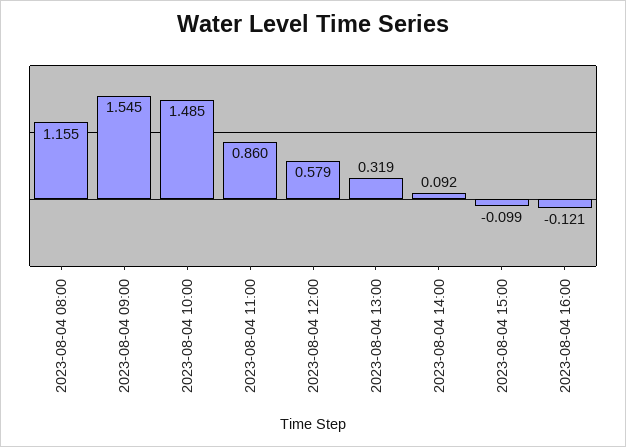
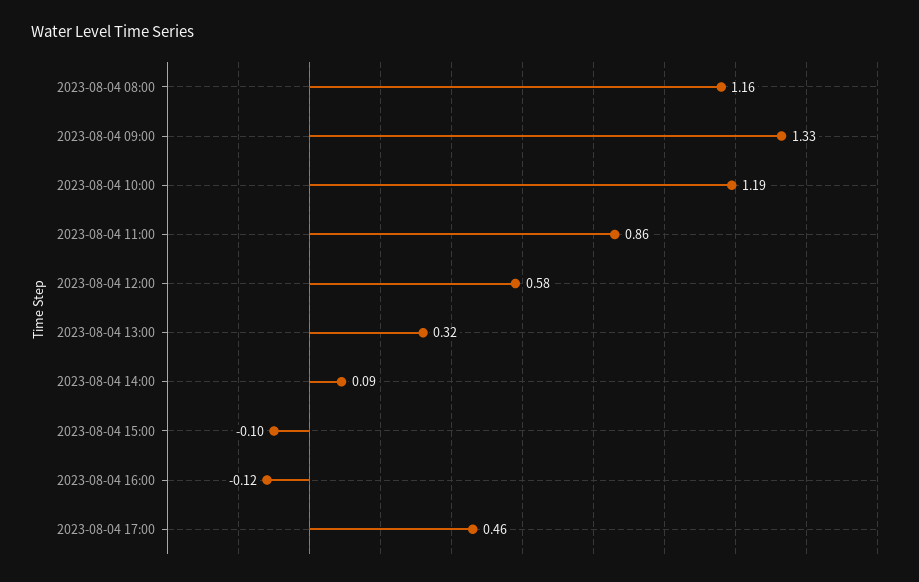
2023-08-04 09:00: 1.545 -> 1.33
2023-08-04 10:00: 1.485 -> 1.19
2023-08-04 17:00: none -> 0.46

